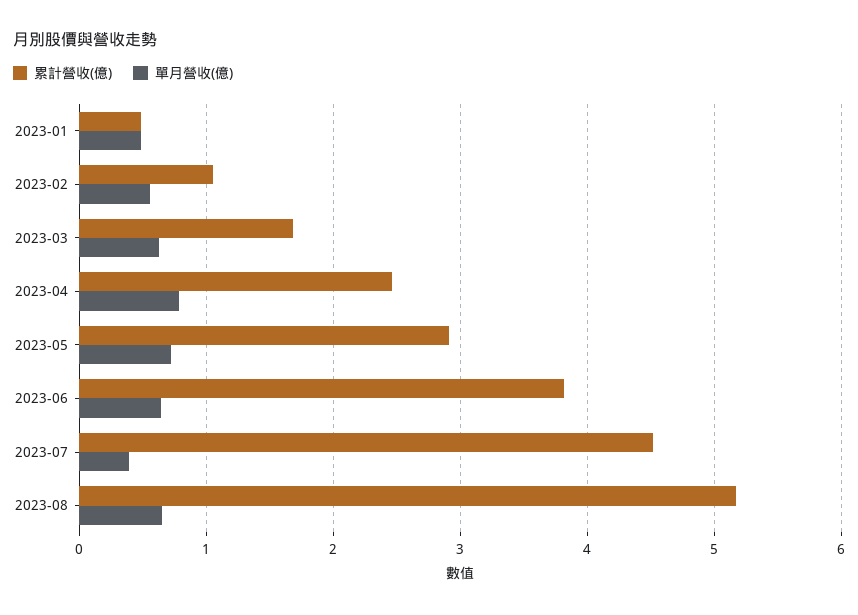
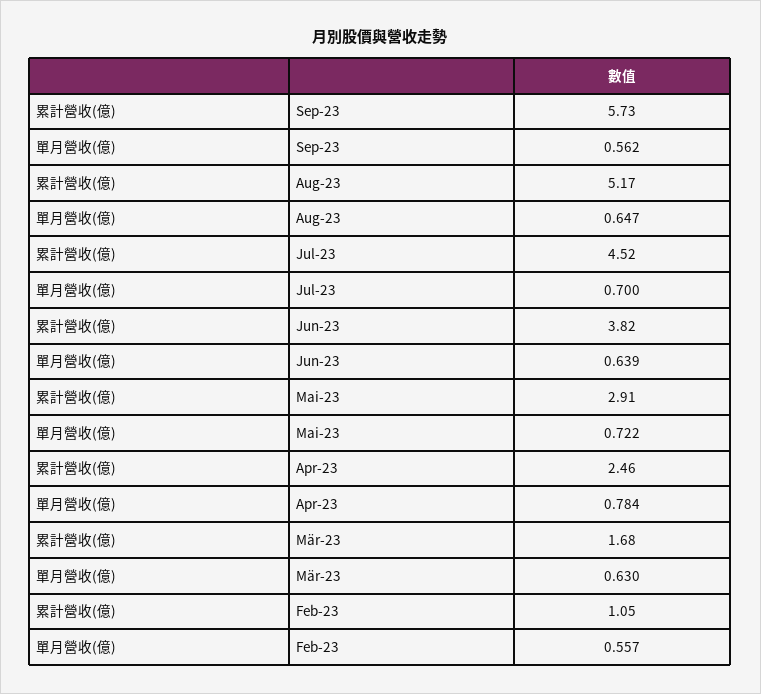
累計營收(億), 2023-01: 0.5 -> none
單月營收(億), 2023-01: 0.5 -> none
單月營收(億), 2023-07: 0.4 -> 0.7
累計營收(億), Sep-23: none -> 5.73
單月營收(億), Sep-23: none -> 0.562

